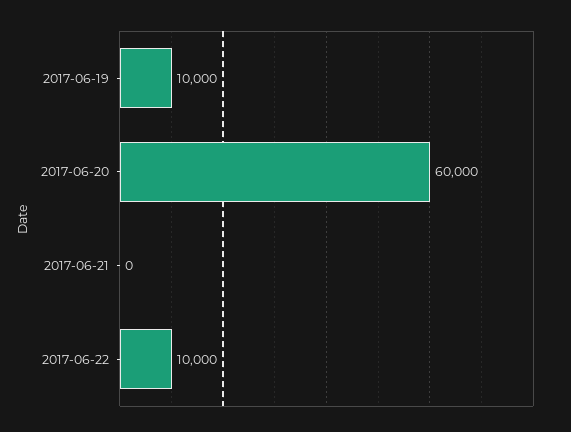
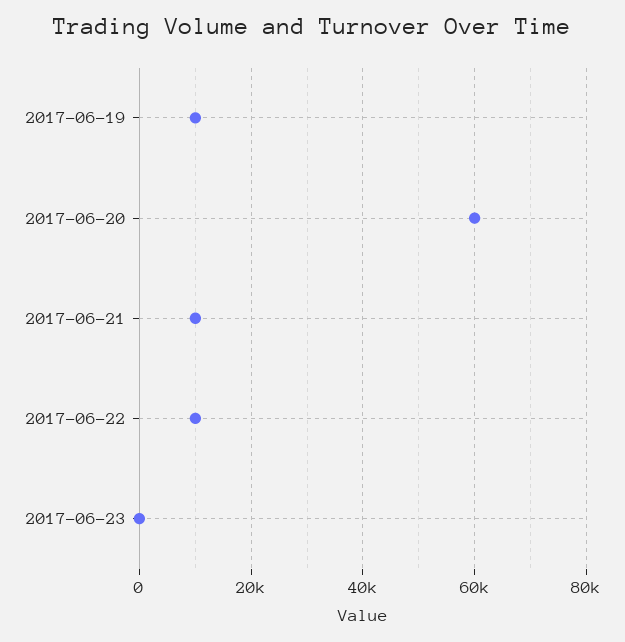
2017-06-21: 0 -> 10000
2017-06-23: none -> 0

